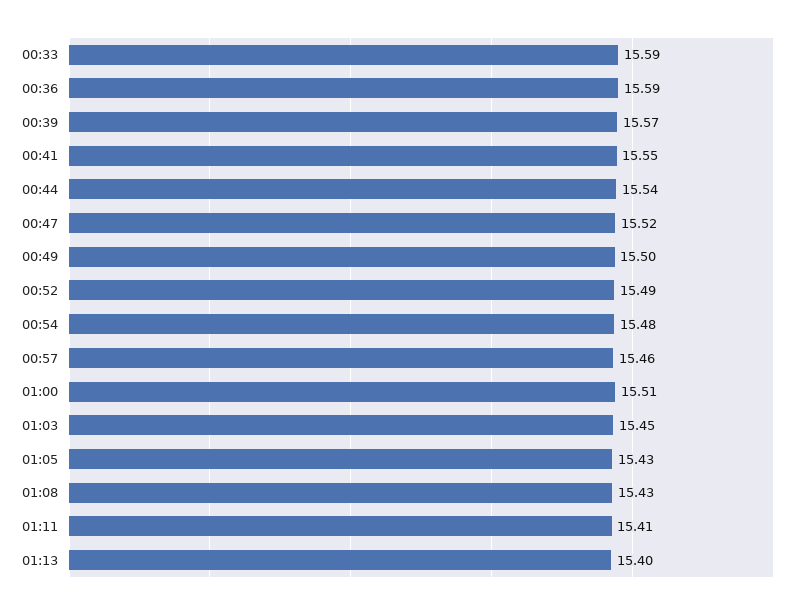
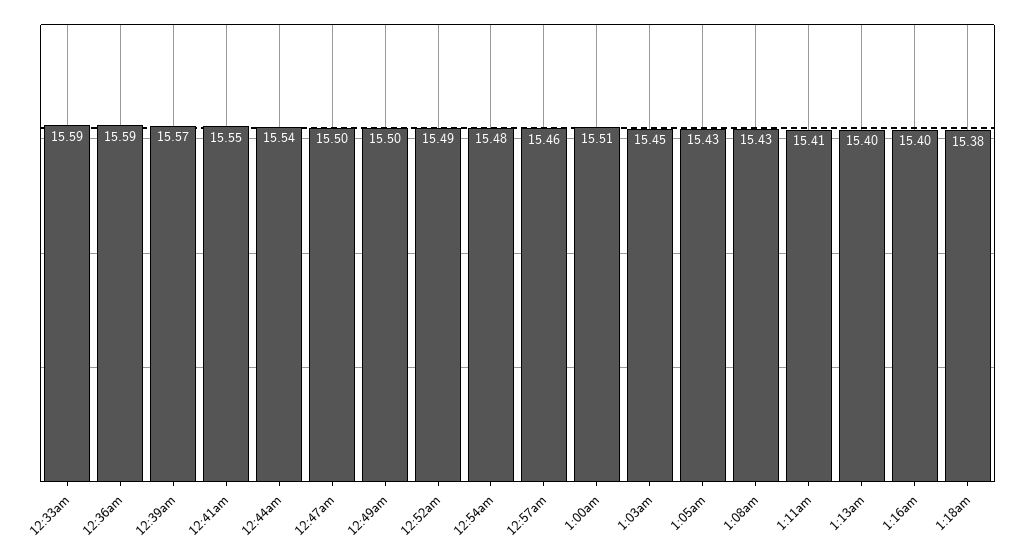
00:47: 15.52 -> 15.5
1:16am: none -> 15.4
1:18am: none -> 15.38

